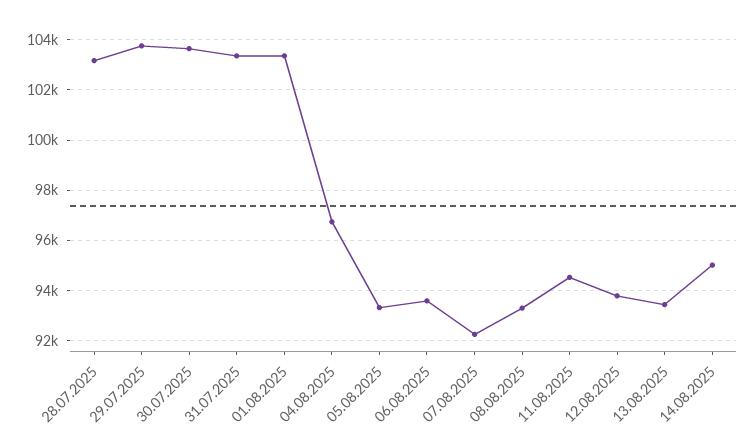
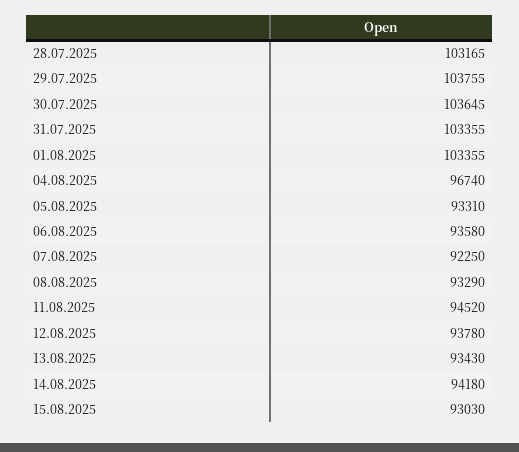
14.08.2025: 95000 -> 94180
15.08.2025: none -> 93030

